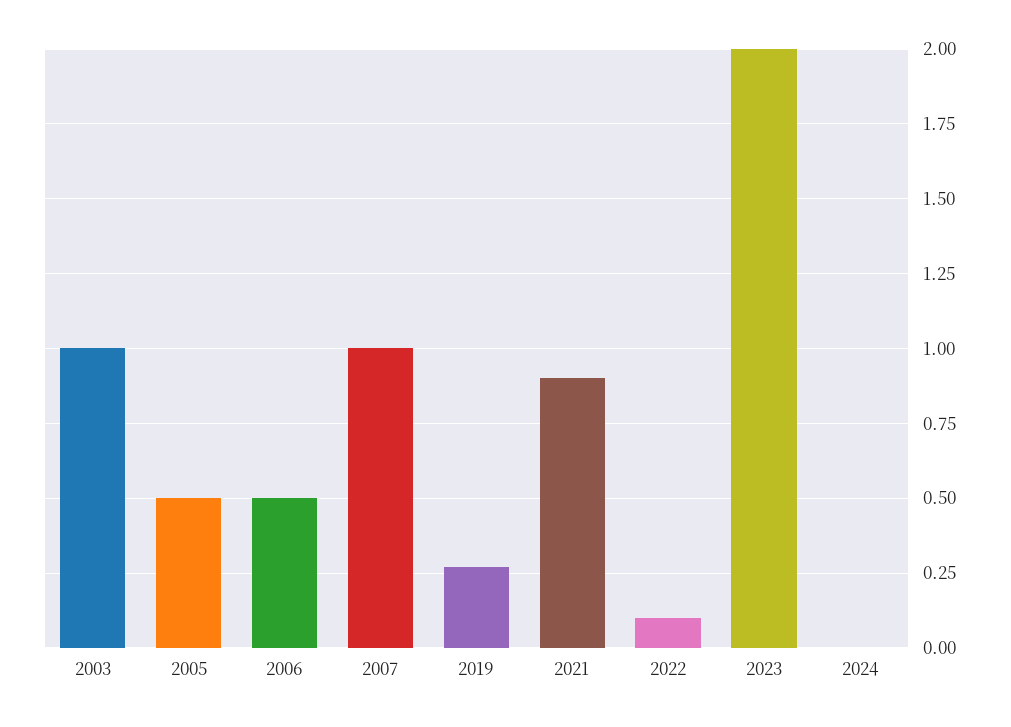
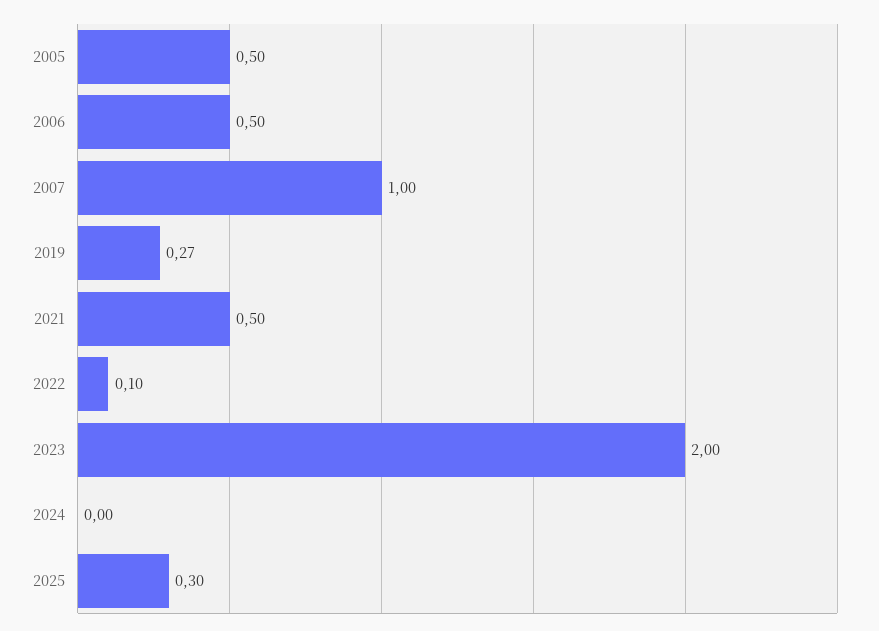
2003: 1 -> none
2021: 0.9 -> 0.5
2025: none -> 0.3

